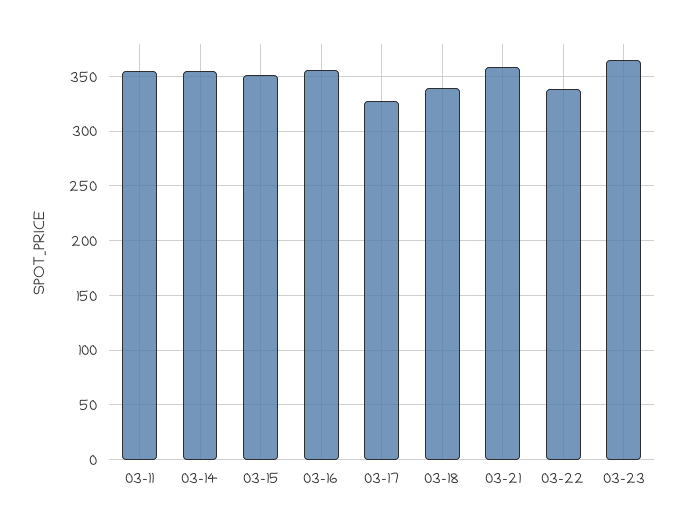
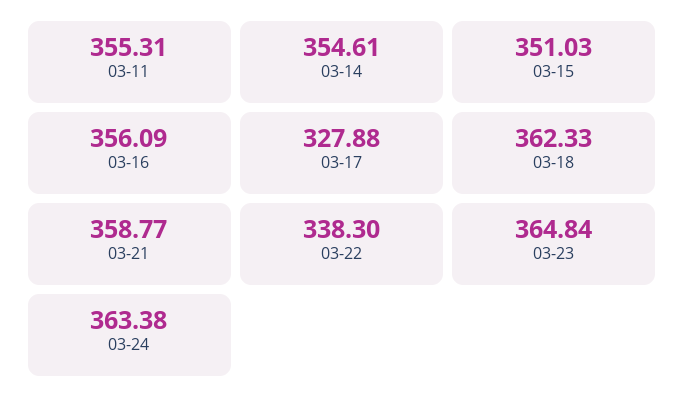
03-18: 340 -> 362.33
03-24: none -> 363.38

